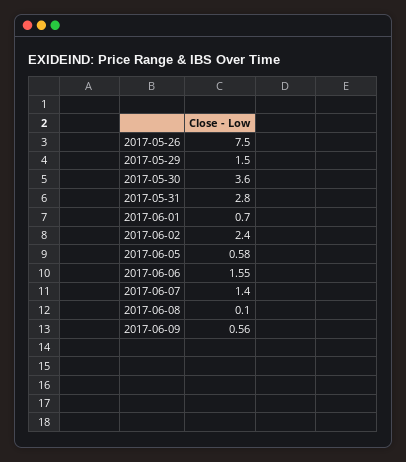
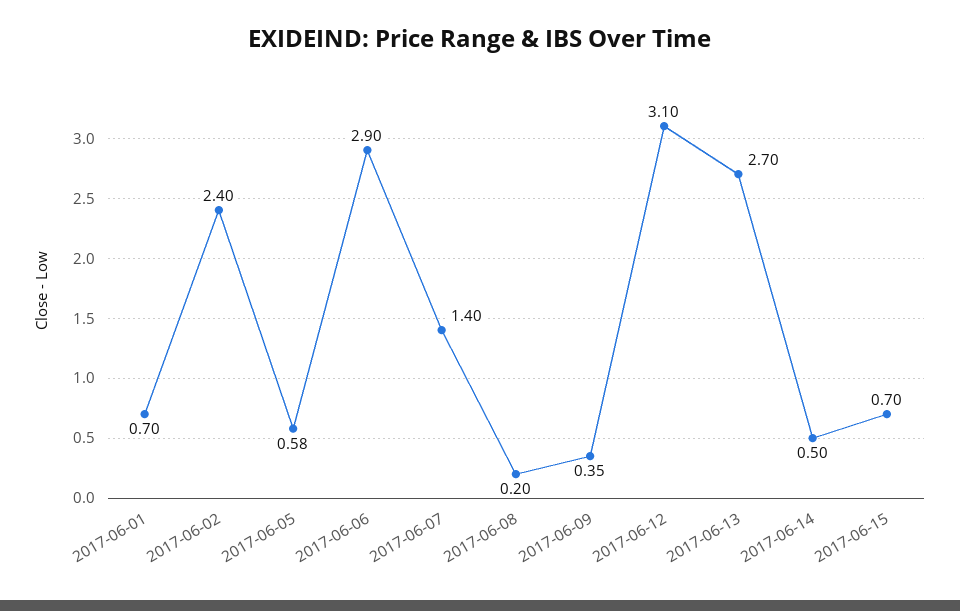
2017-05-26: 7.5 -> none
2017-05-29: 1.5 -> none
2017-05-30: 3.6 -> none
2017-05-31: 2.8 -> none
2017-06-06: 1.55 -> 2.9
2017-06-08: 0.1 -> 0.2
2017-06-09: 0.56 -> 0.35
2017-06-12: none -> 3.1
2017-06-13: none -> 2.7
2017-06-14: none -> 0.5
2017-06-15: none -> 0.7

